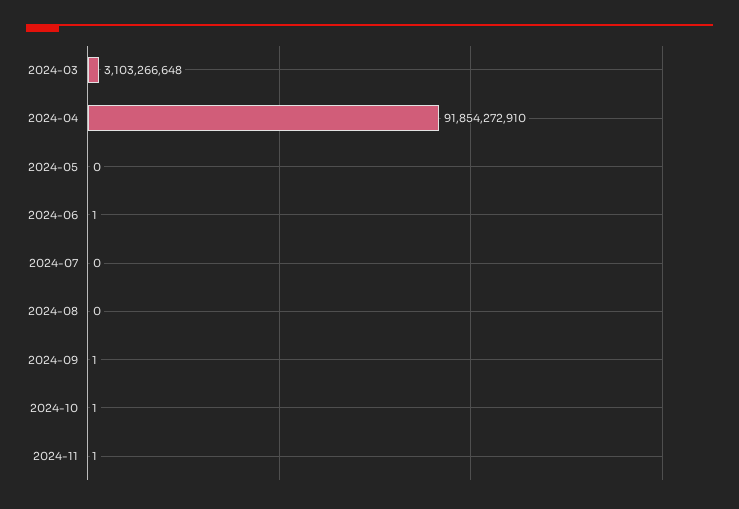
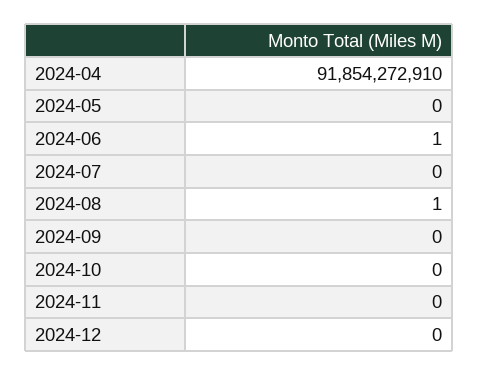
2024-03: 3103266648 -> none
2024-08: 0 -> 1
2024-09: 1 -> 0
2024-10: 1 -> 0
2024-11: 1 -> 0
2024-12: none -> 0

